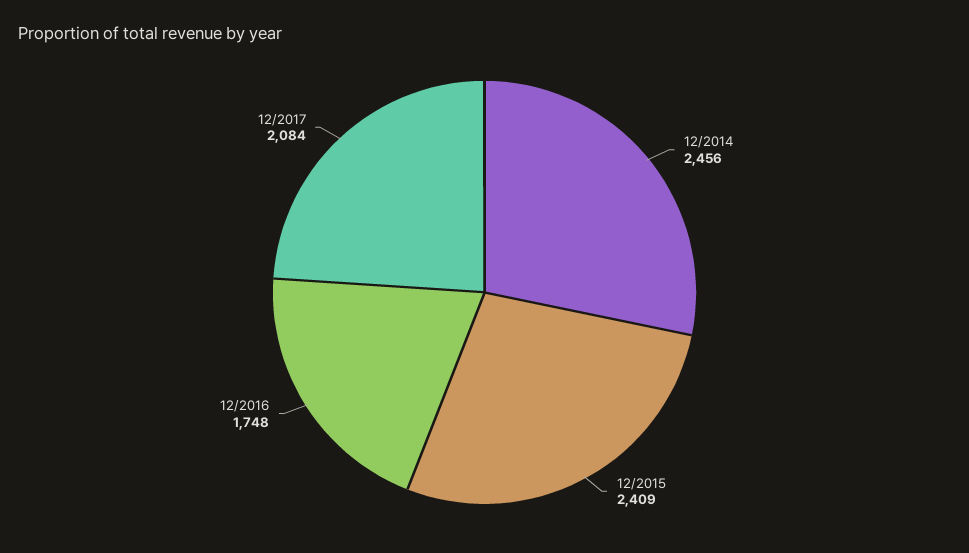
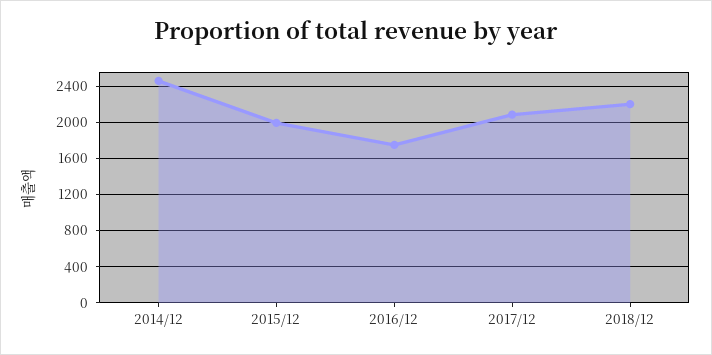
12/2015: 2409 -> 2000
2018/12: none -> 2200

